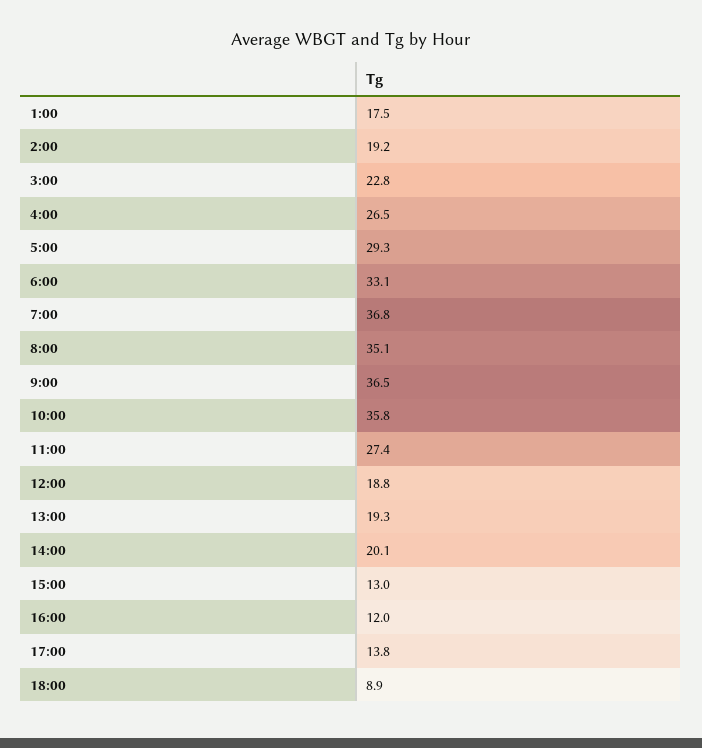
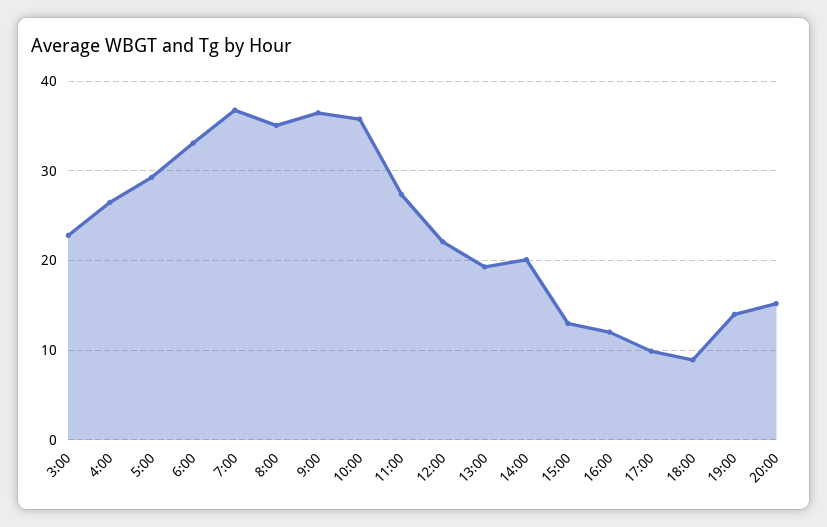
1:00: 17.5 -> none
2:00: 19.2 -> none
12:00: 18.8 -> 22
17:00: 13.8 -> 10
19:00: none -> 14
20:00: none -> 15

